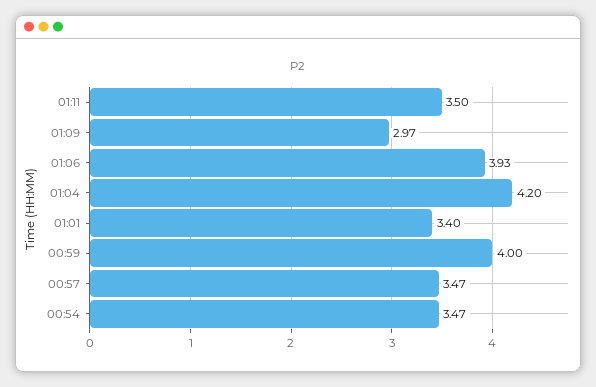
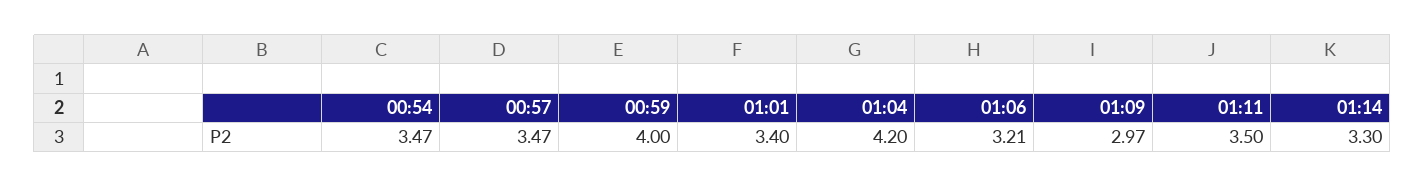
01:06: 3.93 -> 3.21
01:14: none -> 3.3

